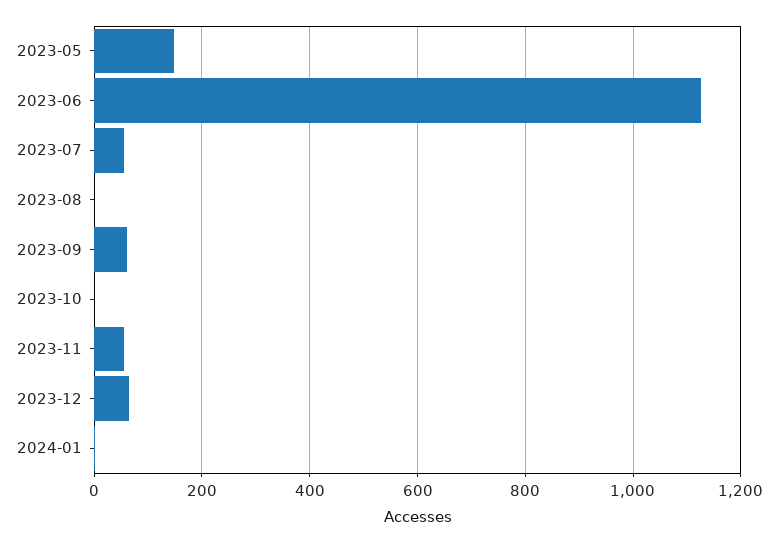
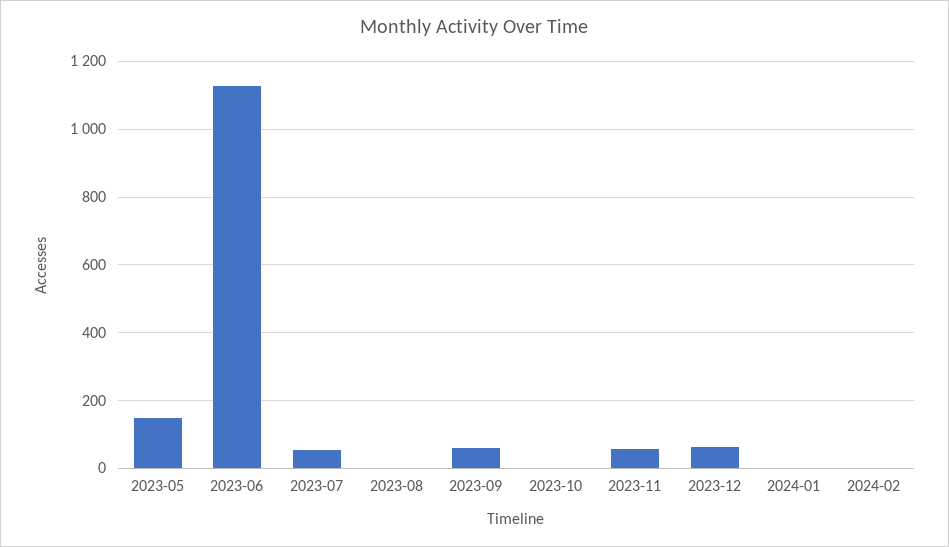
2024-02: none -> 0

